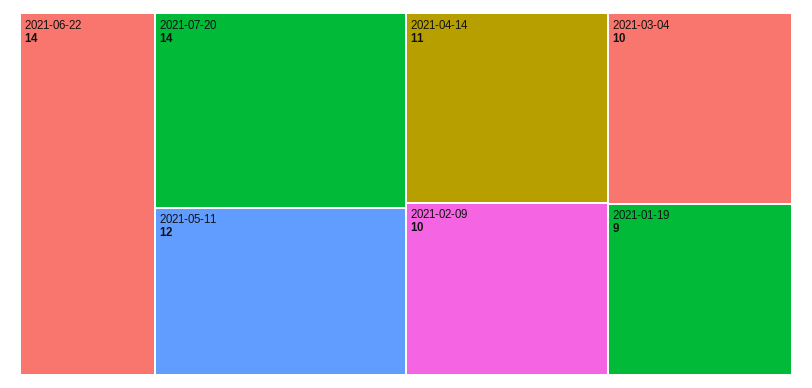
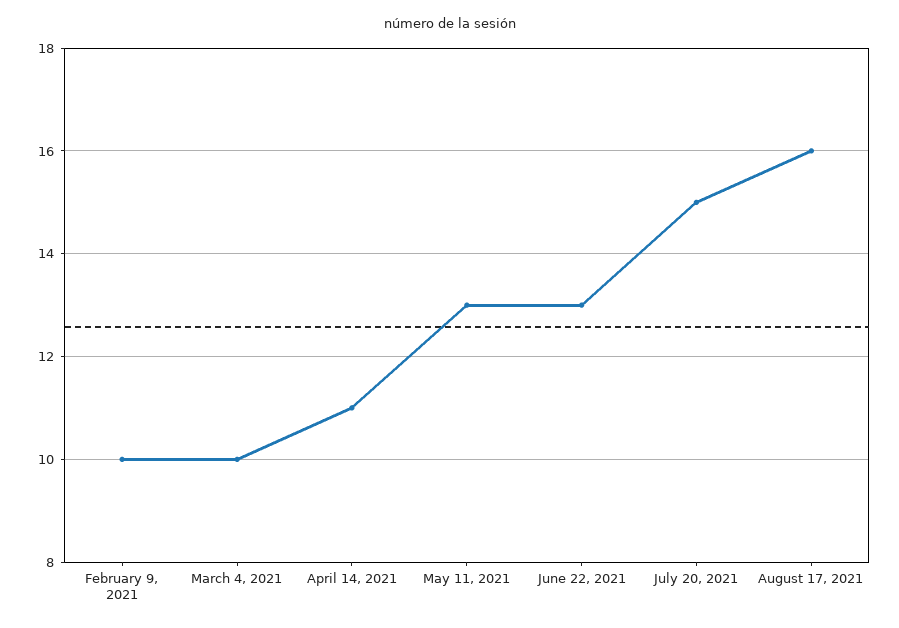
2021-06-22: 14 -> 13
2021-07-20: 14 -> 15
2021-05-11: 12 -> 13
2021-01-19: 9 -> none
August 17, 2021: none -> 16

